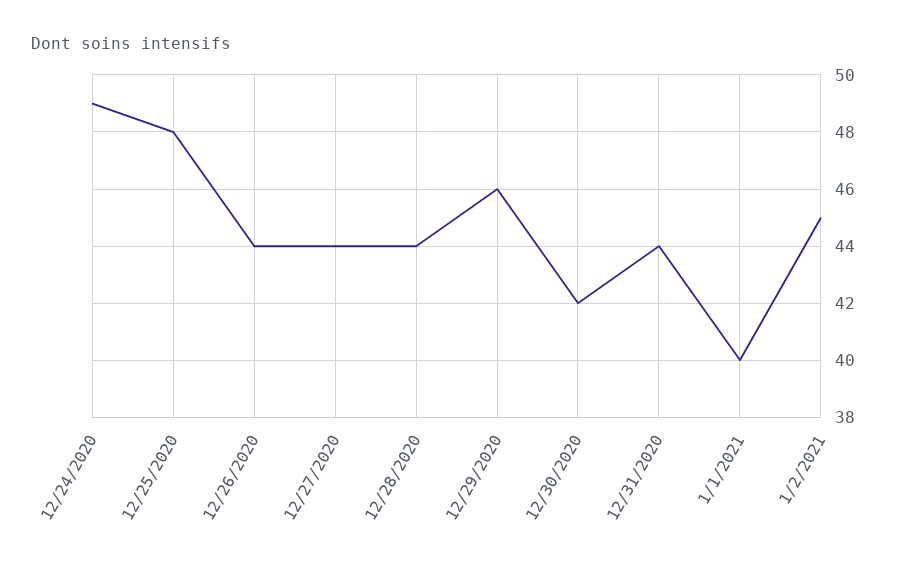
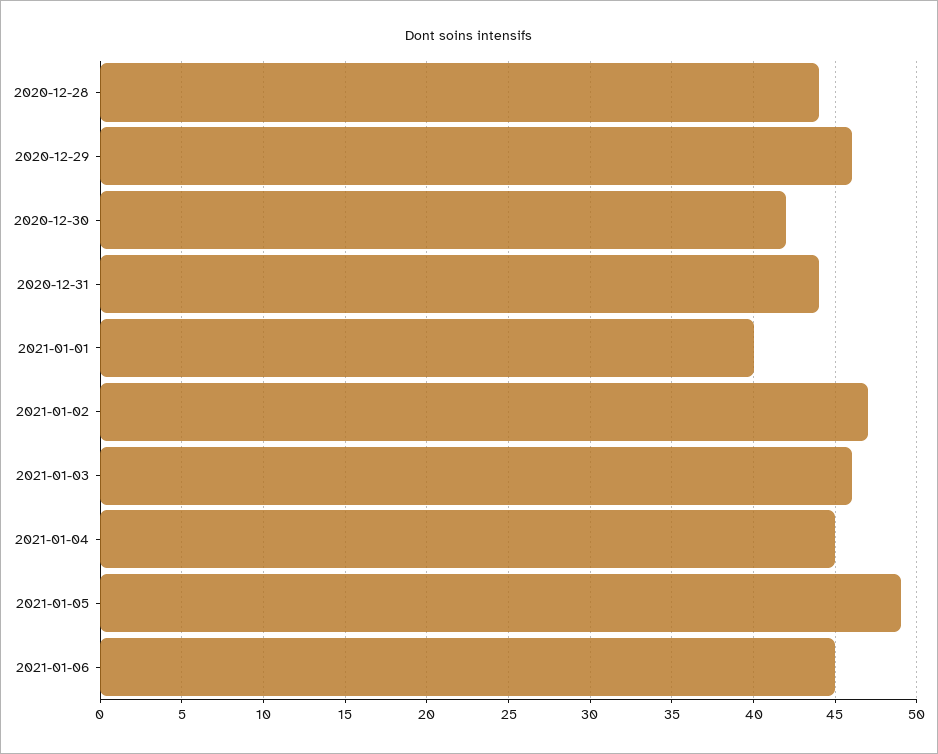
12/24/2020: 49 -> none
12/25/2020: 48 -> none
12/26/2020: 44 -> none
12/27/2020: 44 -> none
1/2/2021: 45 -> 47
2021-01-03: none -> 46
2021-01-04: none -> 45
2021-01-05: none -> 49
2021-01-06: none -> 45

